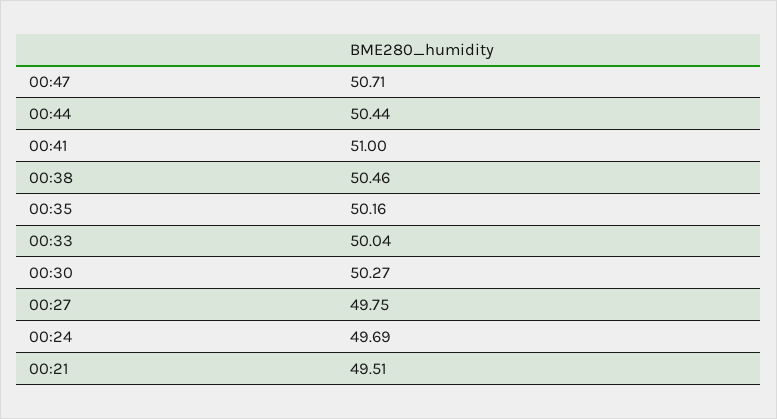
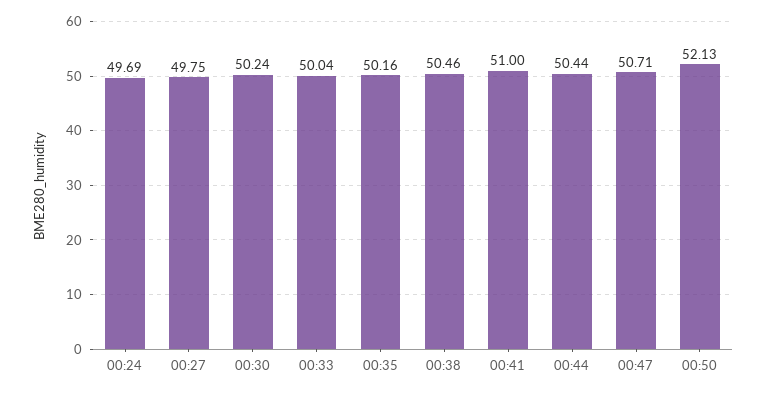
00:30: 50.27 -> 50.24
00:21: 49.51 -> none
00:50: none -> 52.13

